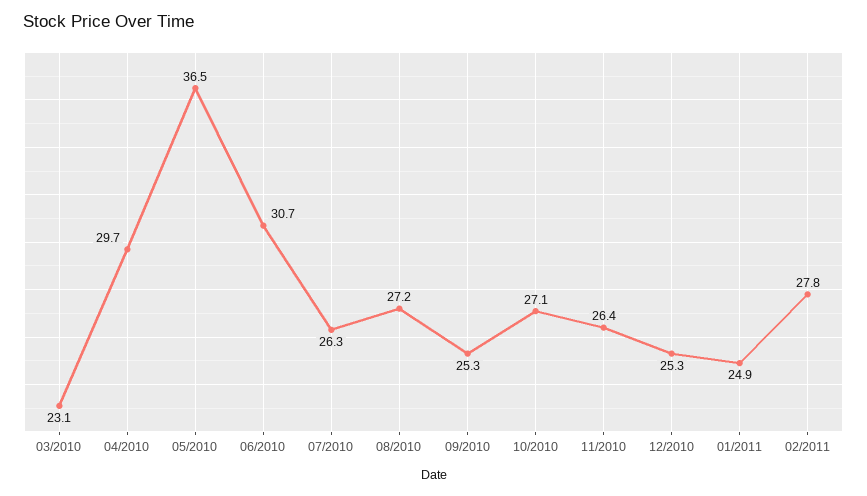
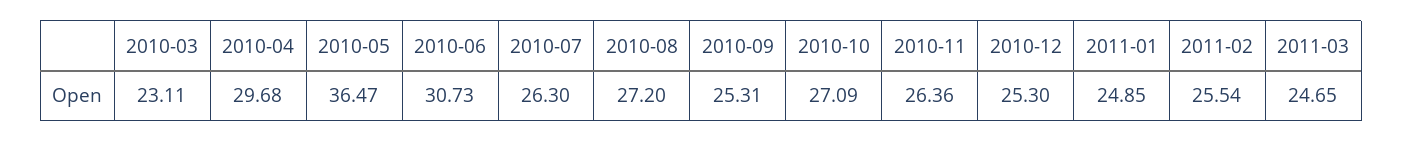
02/2011: 27.8 -> 25.54
2011-03: none -> 24.65

